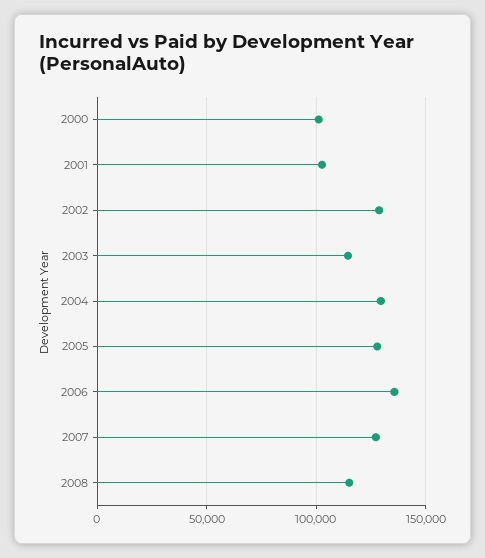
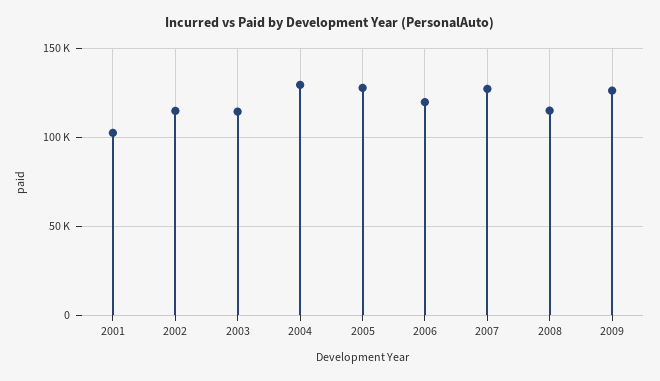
2000: 100000 -> none
2002: 130000 -> 115000
2006: 135000 -> 120000
2009: none -> 125000

